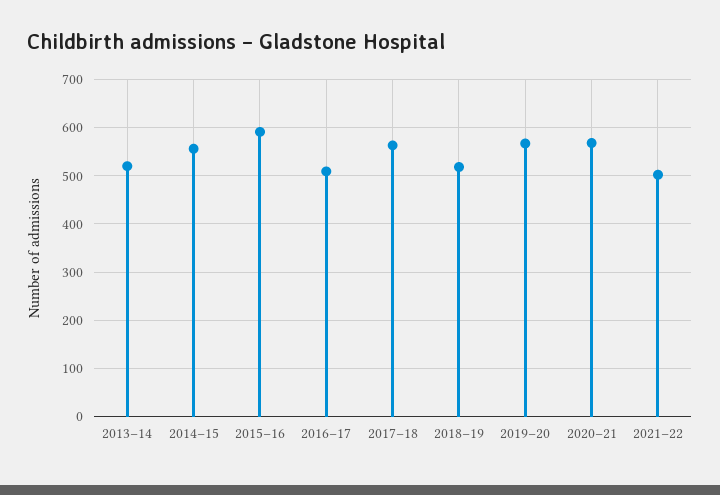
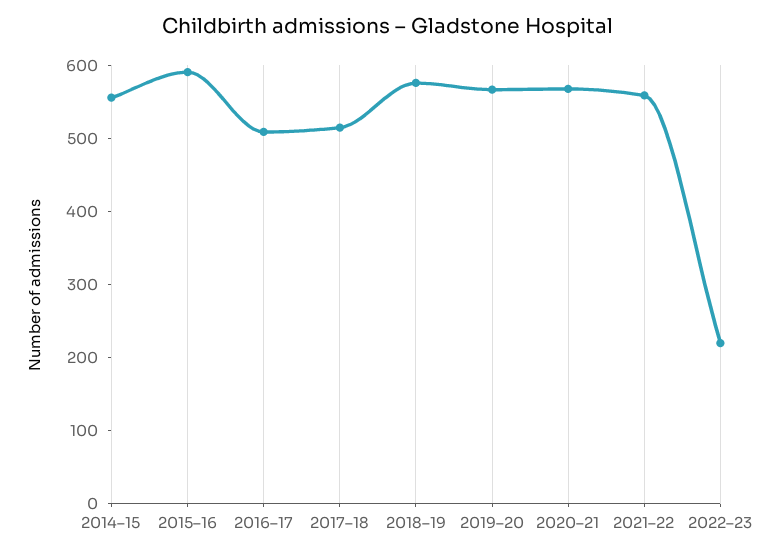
2013–14: 520 -> none
2017–18: 560 -> 520
2018–19: 520 -> 580
2021–22: 500 -> 560
2022–23: none -> 220

